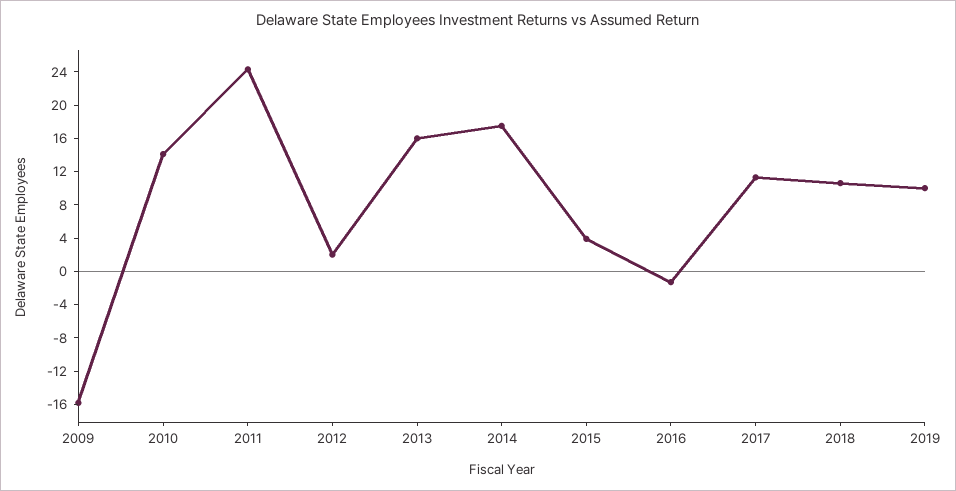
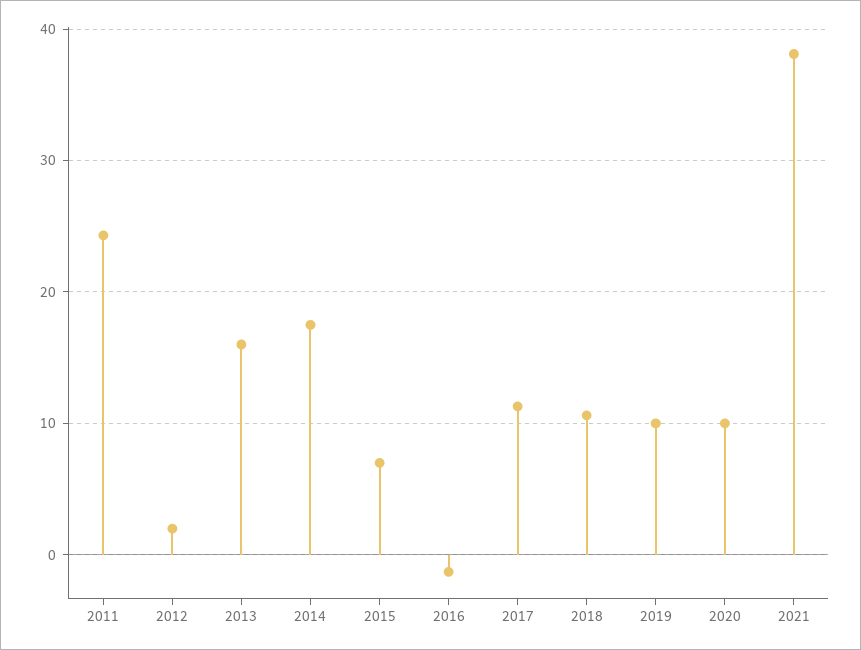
2009: -16 -> none
2010: 14 -> none
2015: 4 -> 7
2020: none -> 10
2021: none -> 38

